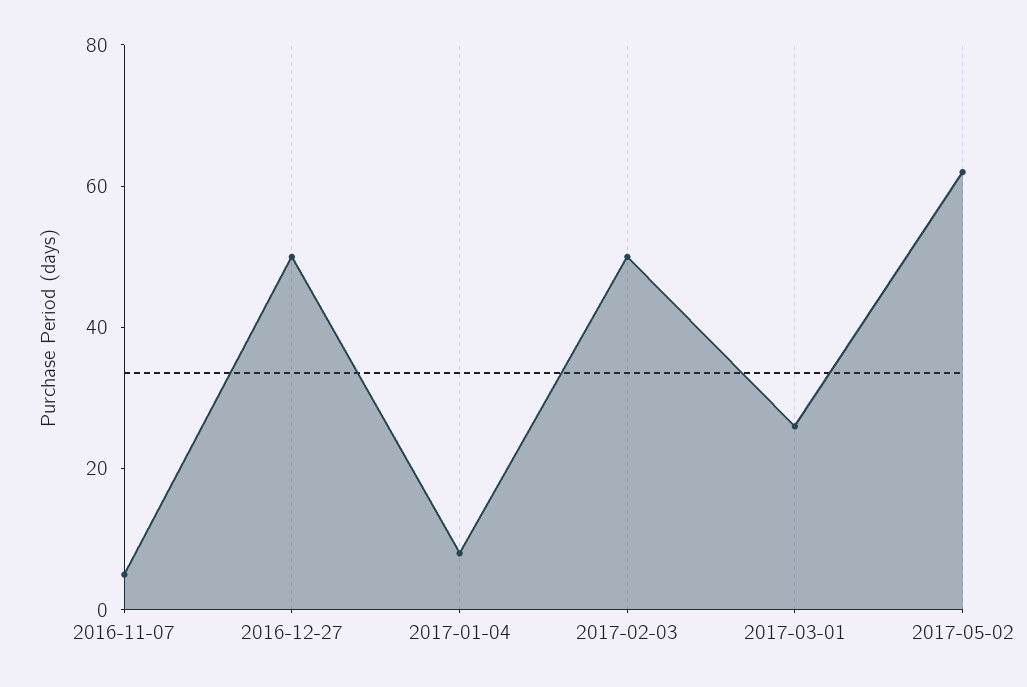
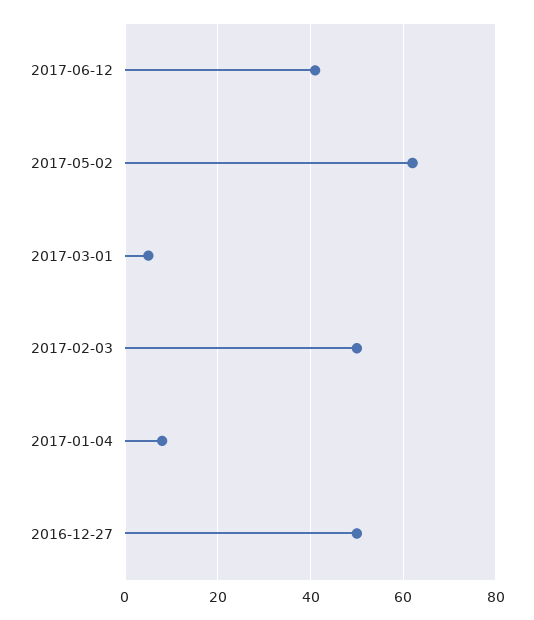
2016-11-07: 5 -> none
2017-03-01: 25 -> 5
2017-06-12: none -> 40

